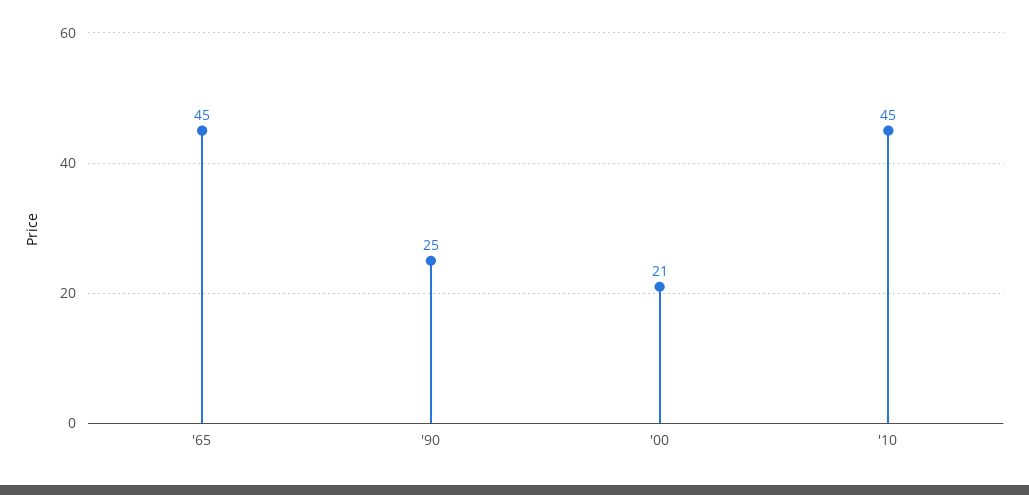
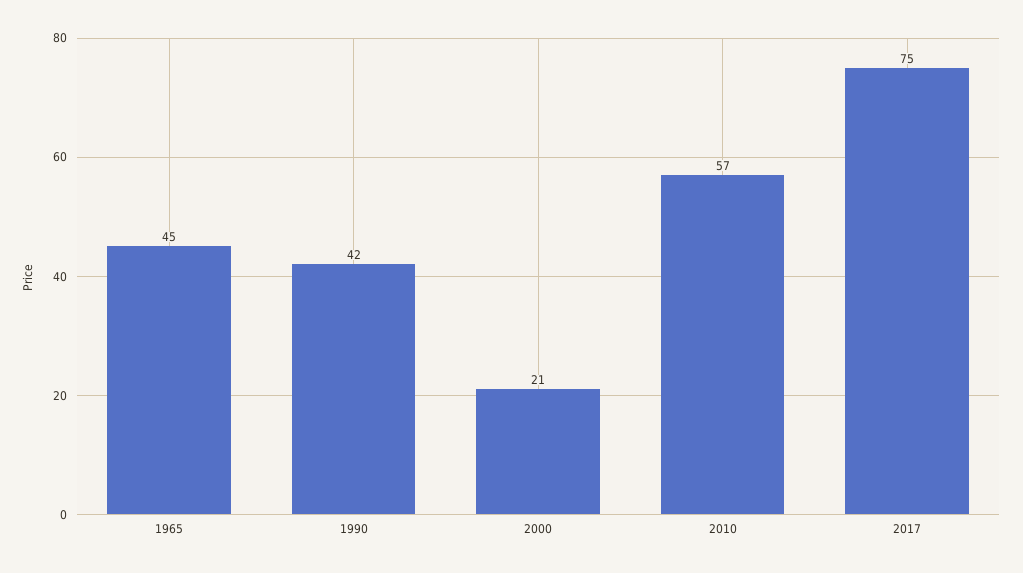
'90: 25 -> 42
'10: 45 -> 57
2017: none -> 75

